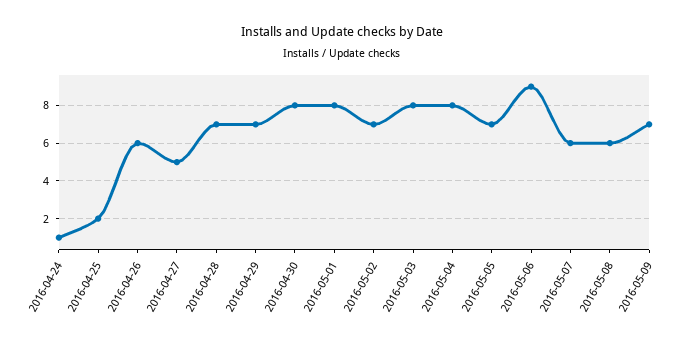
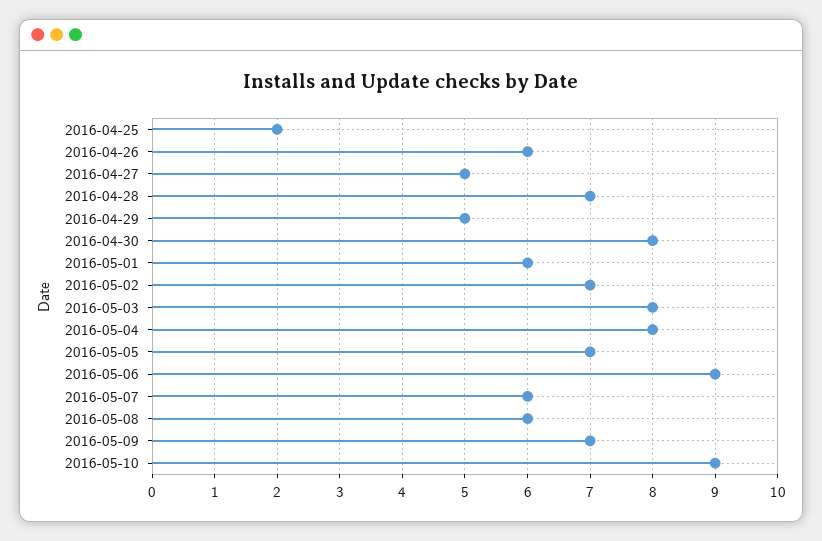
2016-04-24: 1 -> none
2016-04-29: 7 -> 5
2016-05-01: 8 -> 6
2016-05-10: none -> 9

